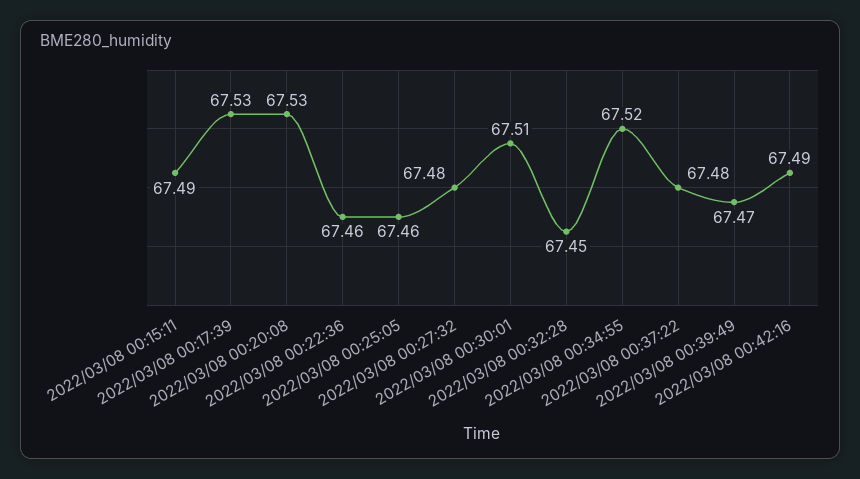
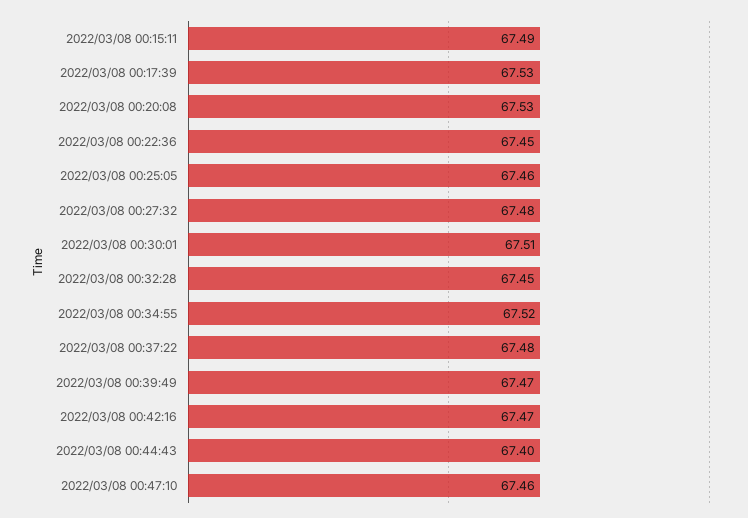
2022/03/08 00:22:36: 67.46 -> 67.45
2022/03/08 00:42:16: 67.49 -> 67.47
2022/03/08 00:44:43: none -> 67.4
2022/03/08 00:47:10: none -> 67.46

